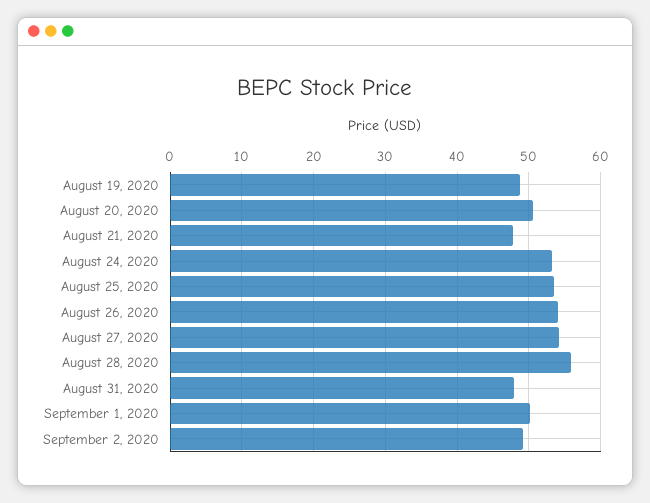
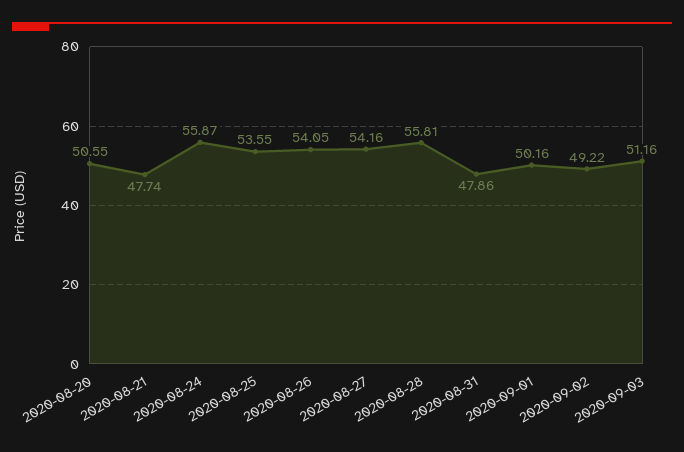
August 19, 2020: 49 -> none
August 24, 2020: 53 -> 55.87
2020-09-03: none -> 51.16

